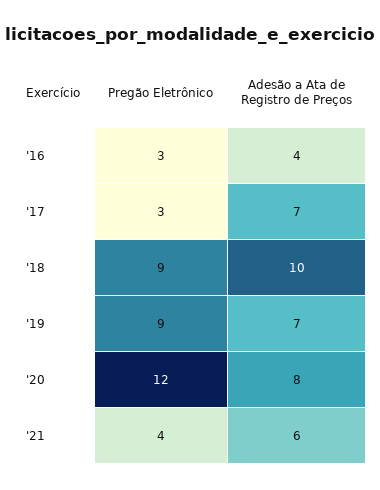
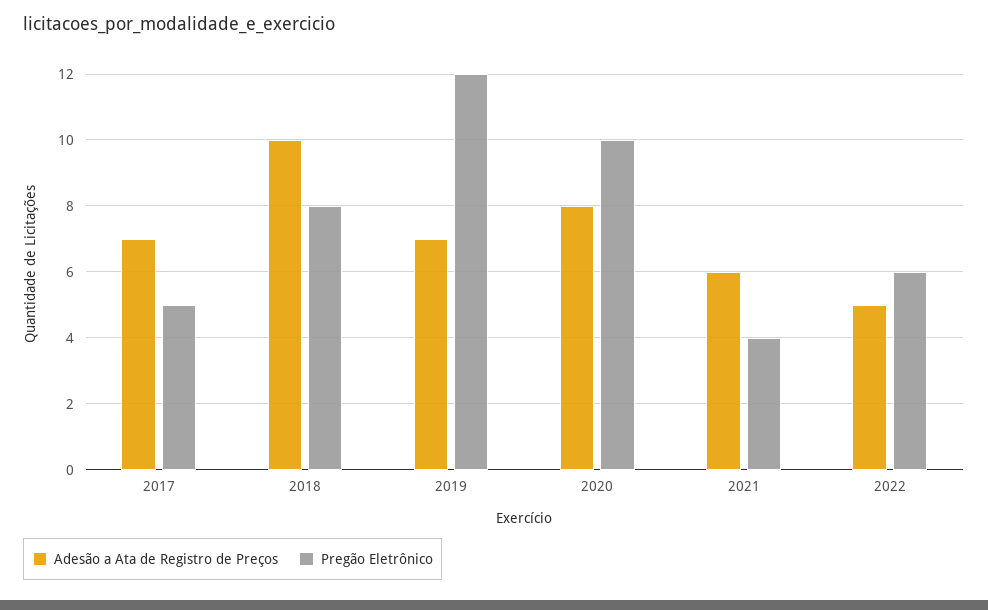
Pregão Eletrônico, '16: 3 -> none
Adesão a Ata de Registro de Preços, '16: 4 -> none
Pregão Eletrônico, '17: 3 -> 5
Pregão Eletrônico, '18: 9 -> 8
Pregão Eletrônico, '19: 9 -> 12
Pregão Eletrônico, '20: 12 -> 10
Adesão a Ata de Registro de Preços, 2022: none -> 5
Pregão Eletrônico, 2022: none -> 6

